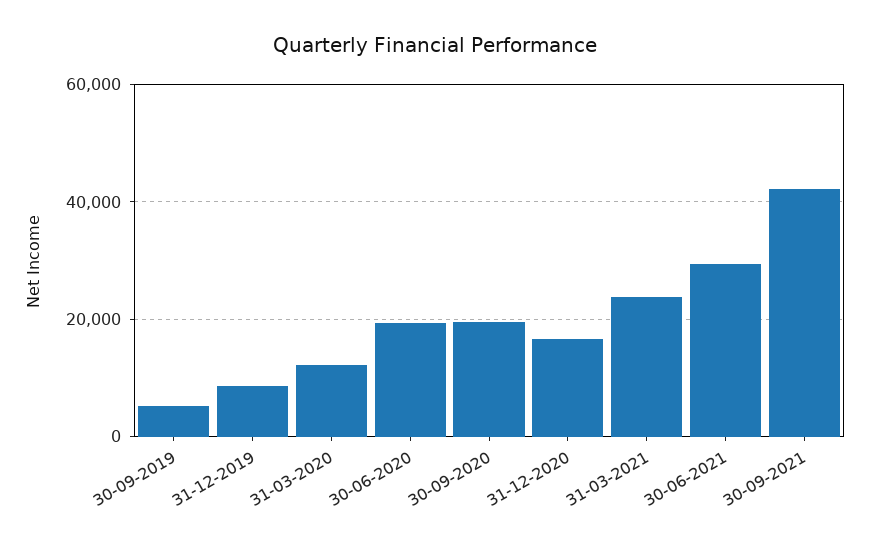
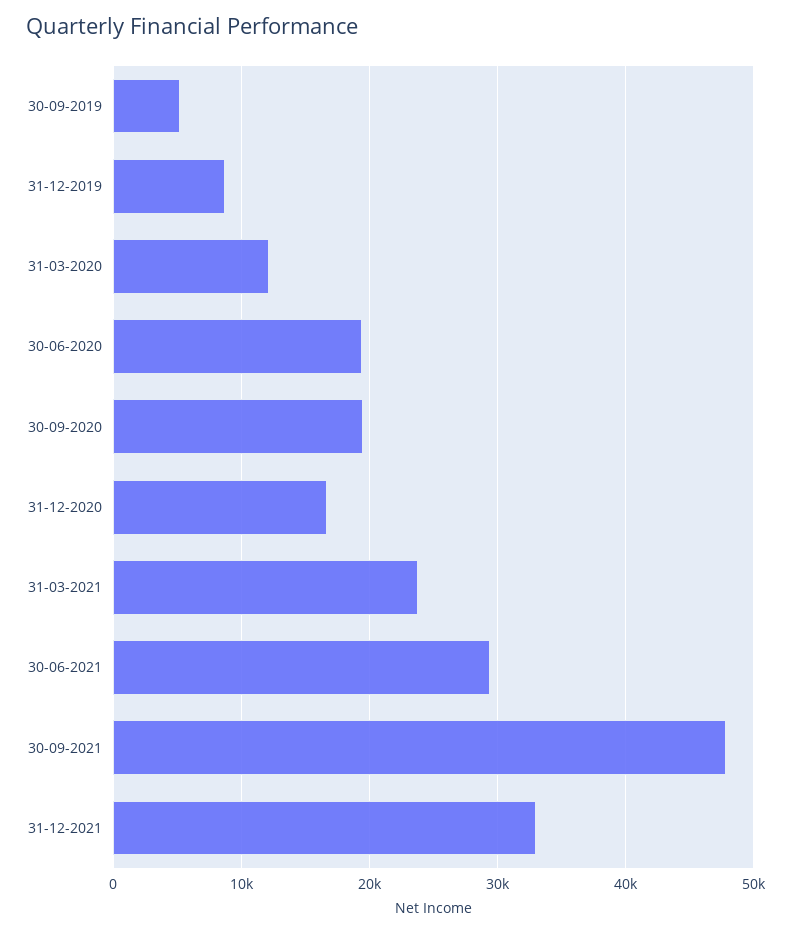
30-09-2021: 42000 -> 48000
31-12-2021: none -> 33000

